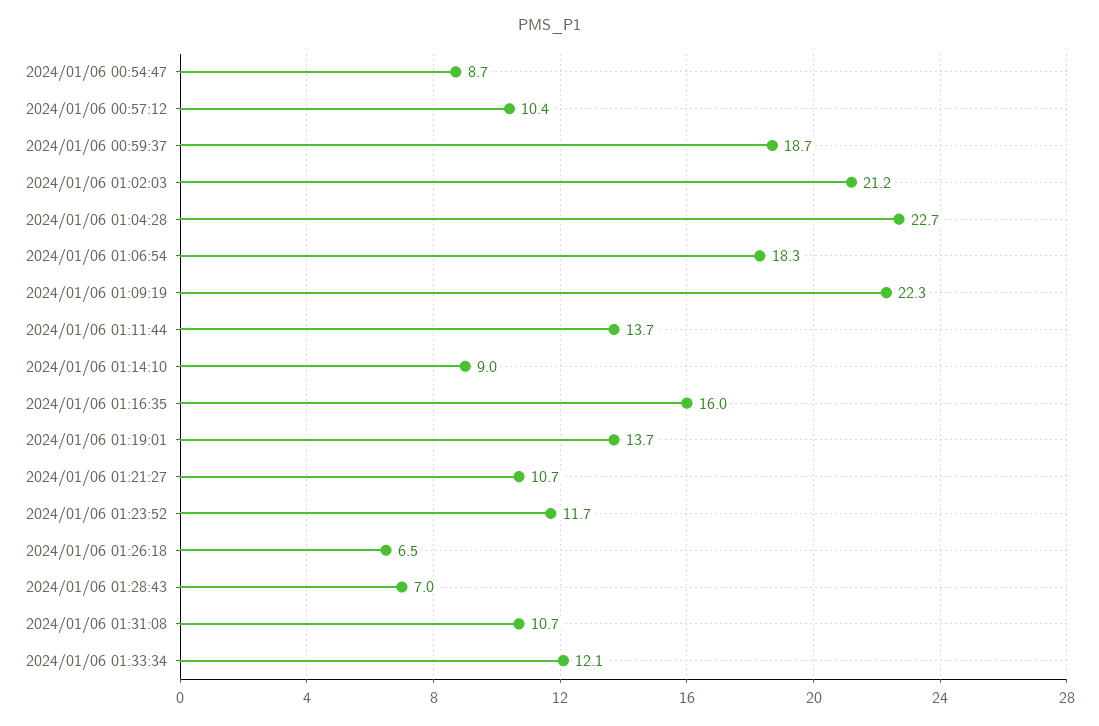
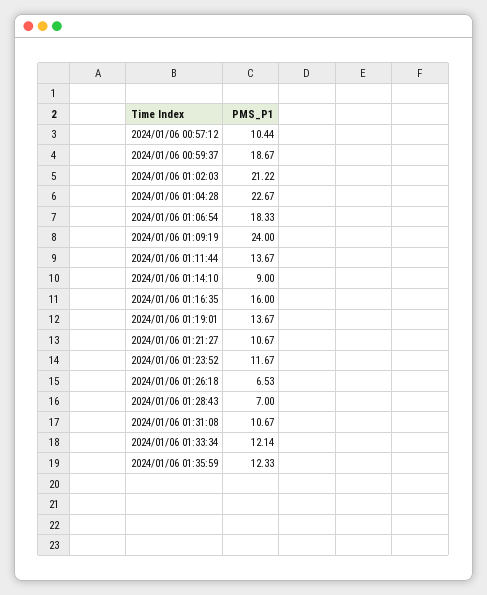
2024/01/06 00:54:47: 8.7 -> none
2024/01/06 01:09:19: 22.3 -> 24
2024/01/06 01:35:59: none -> 12.33

